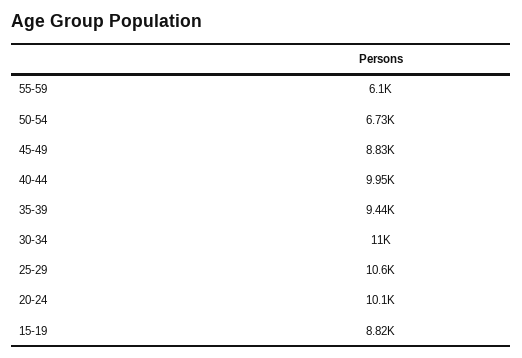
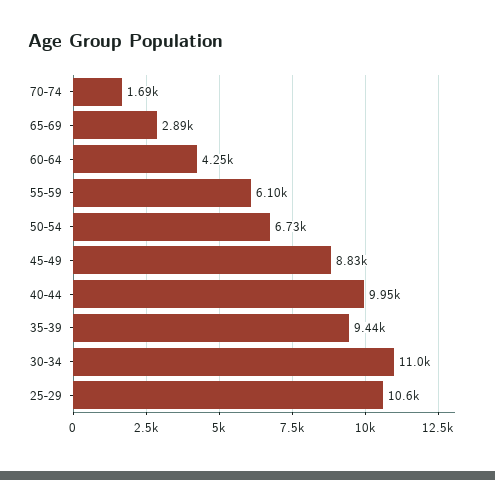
20-24: 10100 -> none
15-19: 8820 -> none
70-74: none -> 1690
65-69: none -> 2890
60-64: none -> 4250

